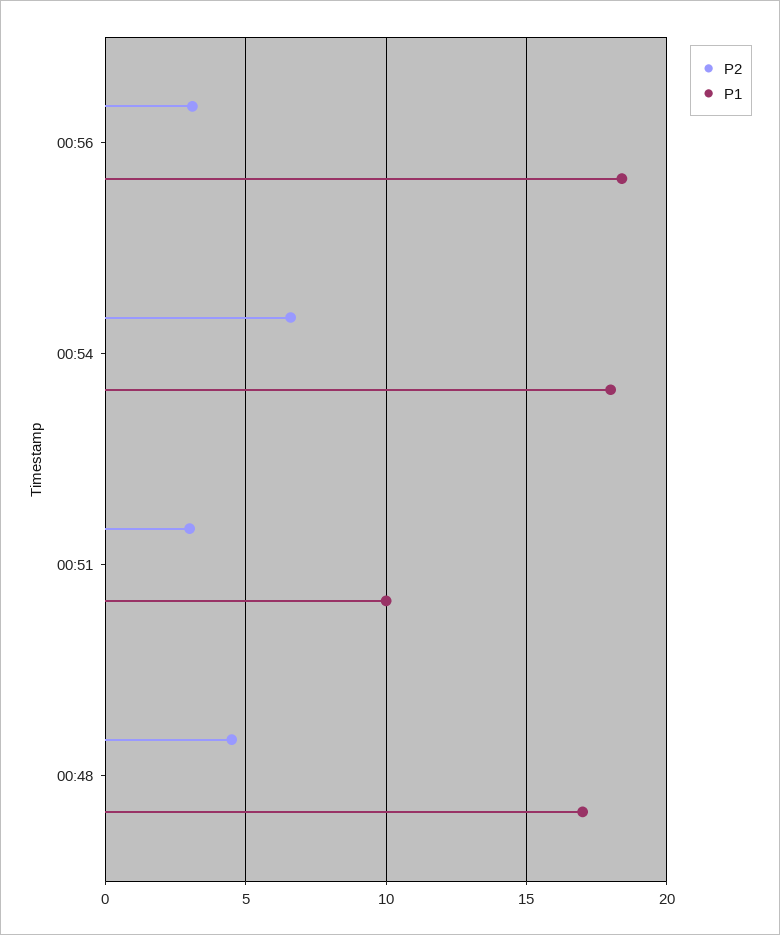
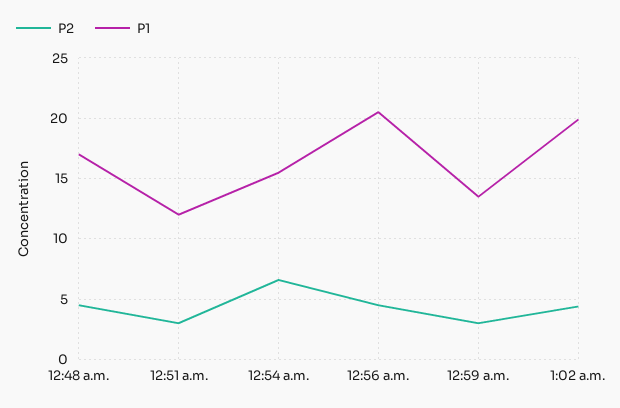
P2, 00:56: 3 -> 4.5
P1, 00:56: 18.5 -> 20.5
P1, 00:54: 18 -> 15.5
P1, 00:51: 10 -> 12
P2, 12:59 a.m.: none -> 3
P1, 12:59 a.m.: none -> 13.5
P2, 1:02 a.m.: none -> 4.5
P1, 1:02 a.m.: none -> 20

